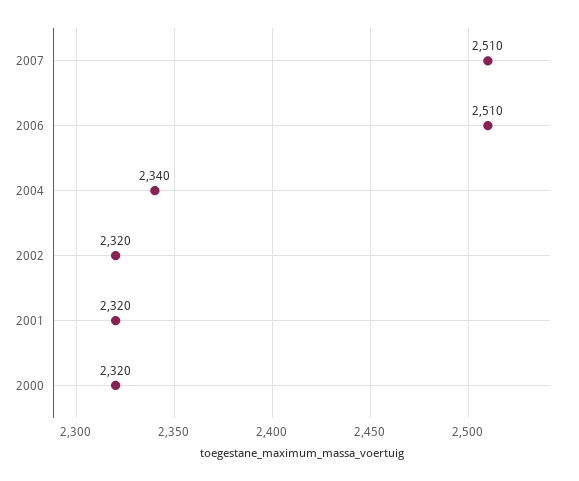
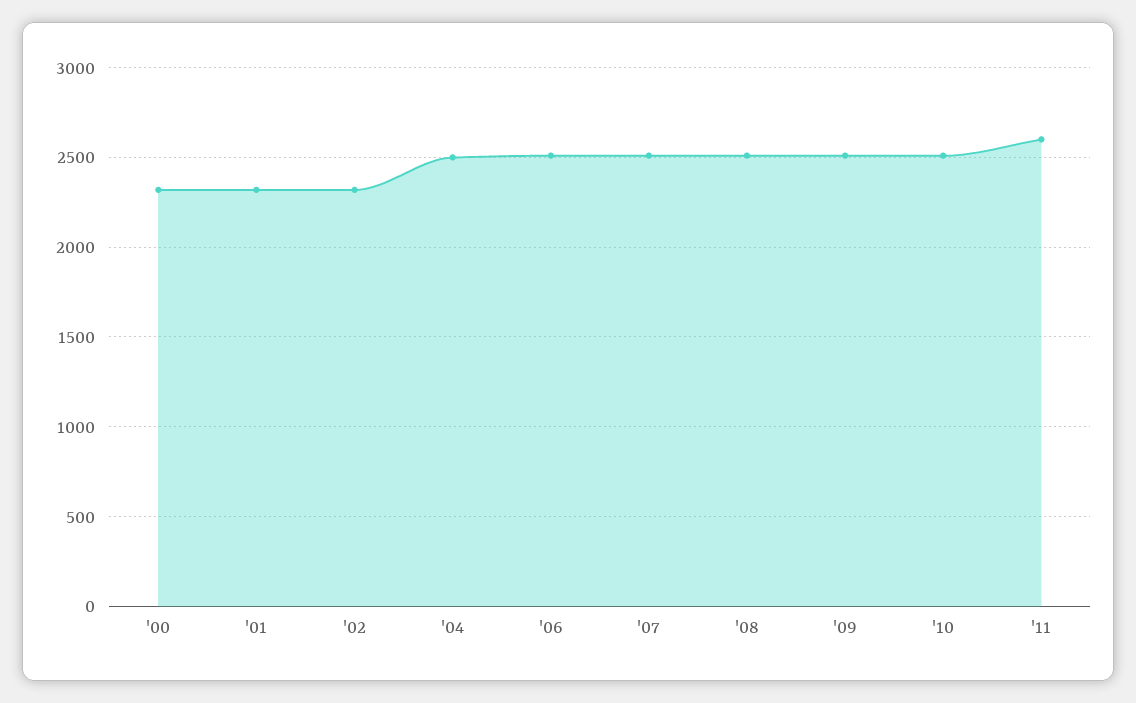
2004: 2340 -> 2500
'08: none -> 2500
'09: none -> 2500
'10: none -> 2500
'11: none -> 2600

